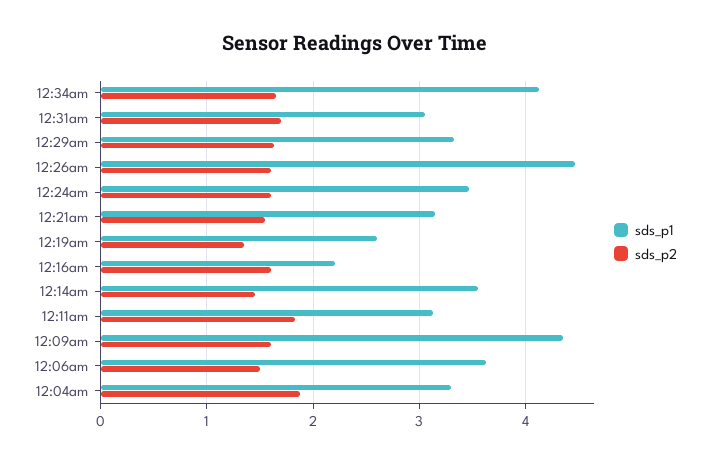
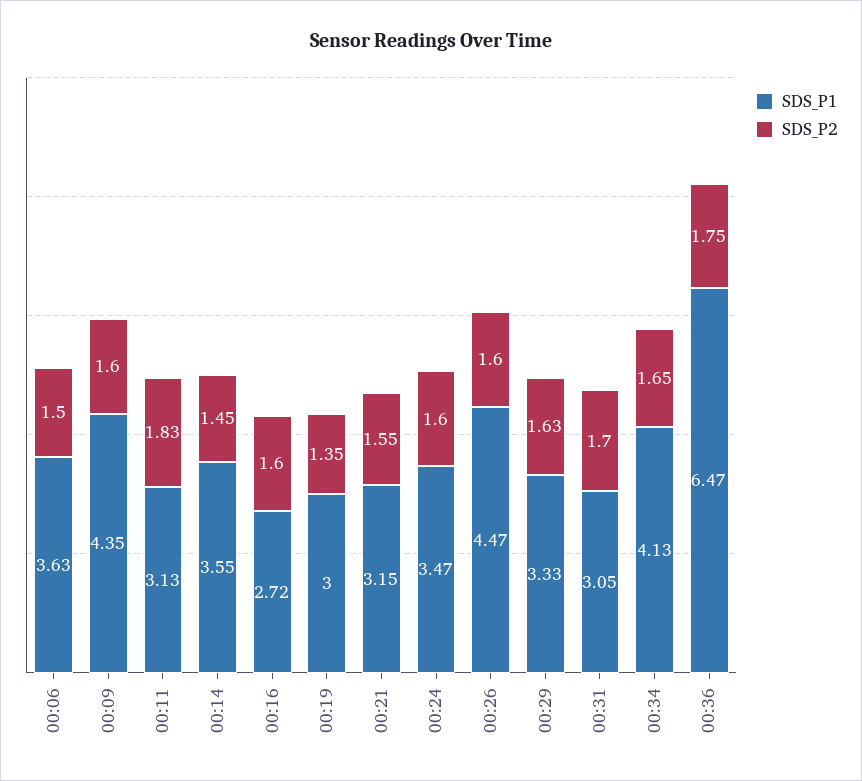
sds_p1, 12:19am: 2.6 -> 3
sds_p1, 12:16am: 2.2 -> 2.72
sds_p1, 12:04am: 3.3 -> none
sds_p2, 12:04am: 1.9 -> none
sds_p1, 00:36: none -> 6.47
sds_p2, 00:36: none -> 1.75

